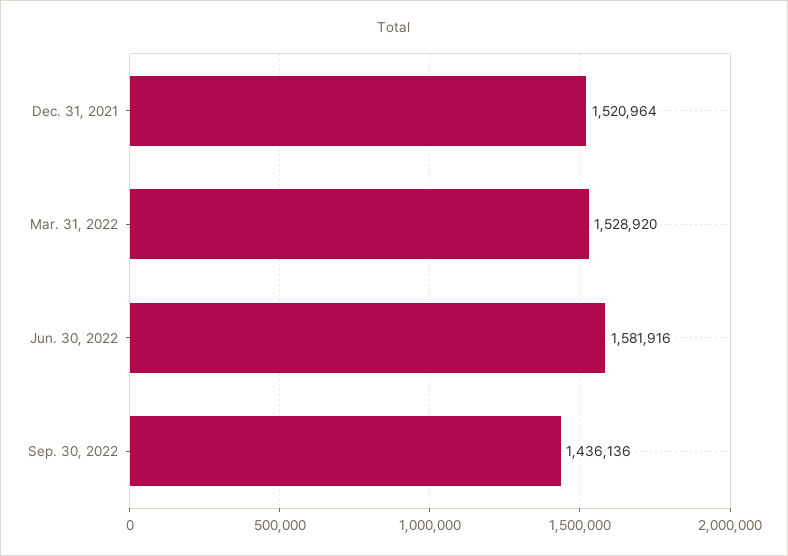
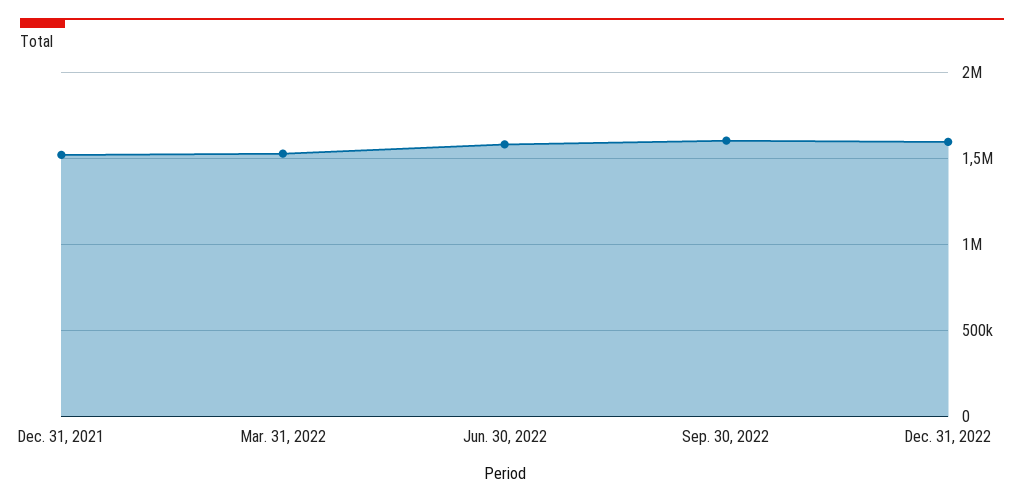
Sep. 30, 2022: 1436136 -> 1600000
Dec. 31, 2022: none -> 1600000

